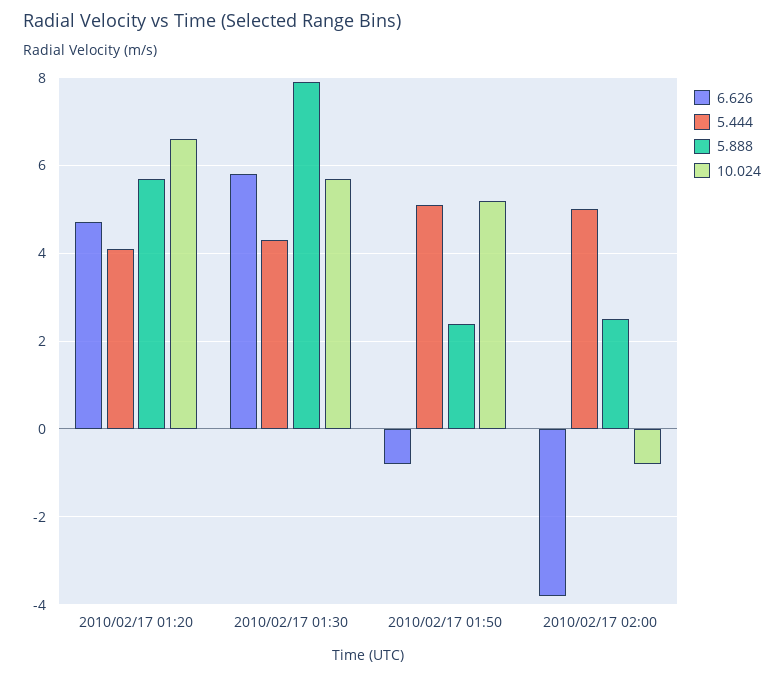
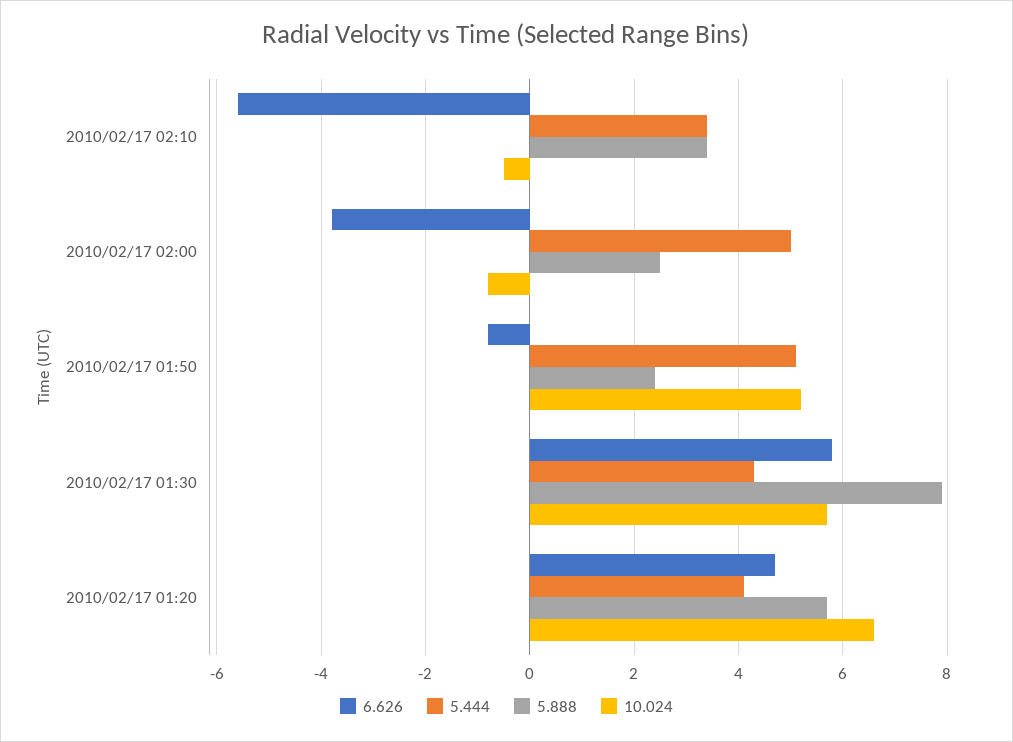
6.626, 2010/02/17 02:10: none -> -5.5
5.444, 2010/02/17 02:10: none -> 3.5
5.888, 2010/02/17 02:10: none -> 3.5
10.024, 2010/02/17 02:10: none -> -0.5

